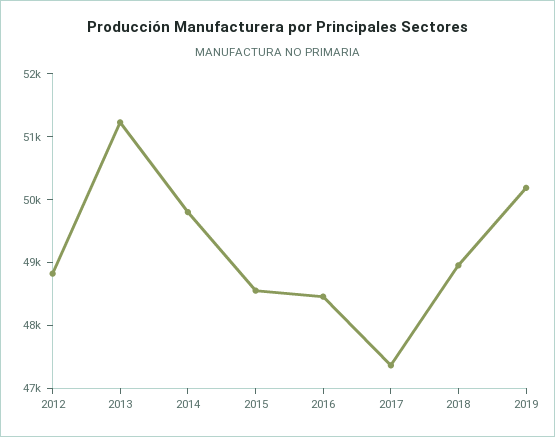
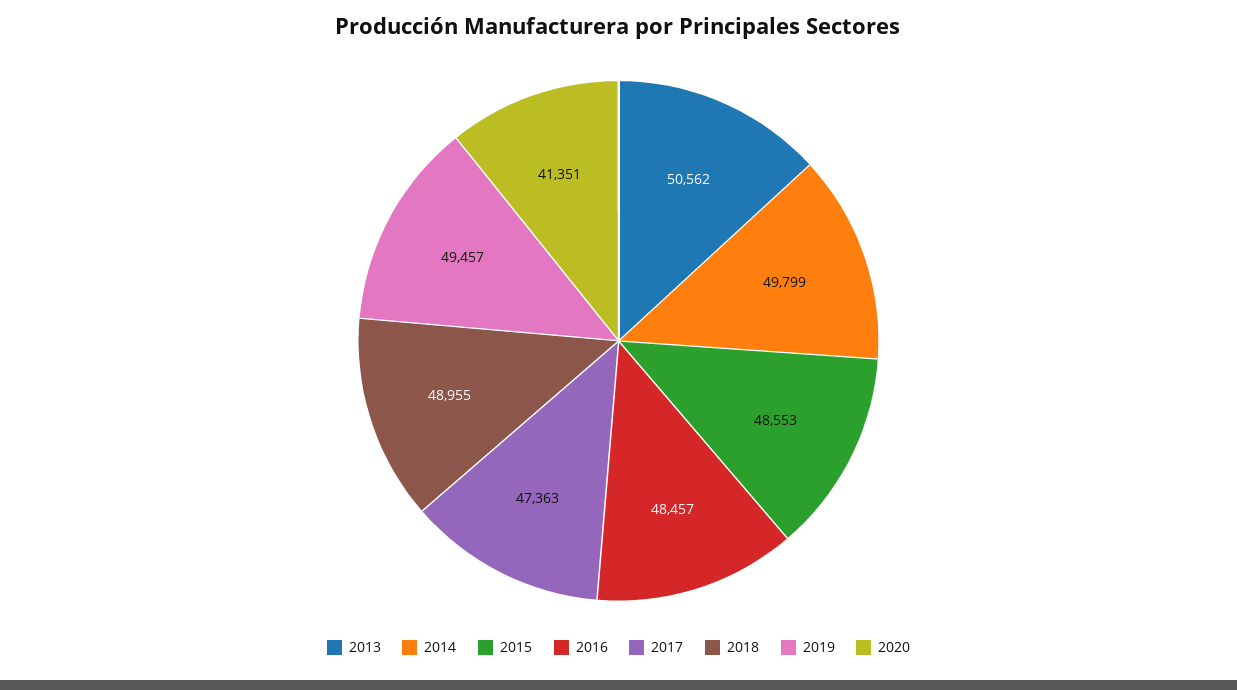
2012: 48800 -> none
2013: 51200 -> 50562
2019: 50200 -> 49457
2020: none -> 41351

